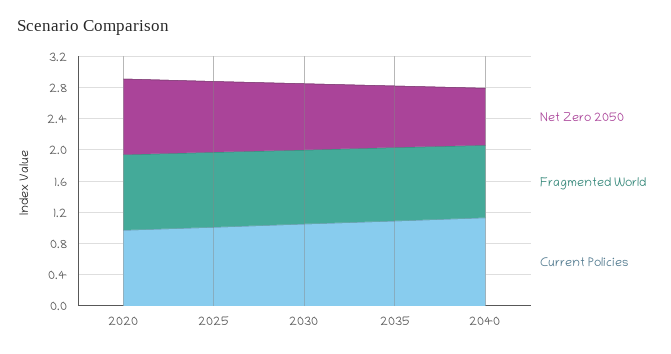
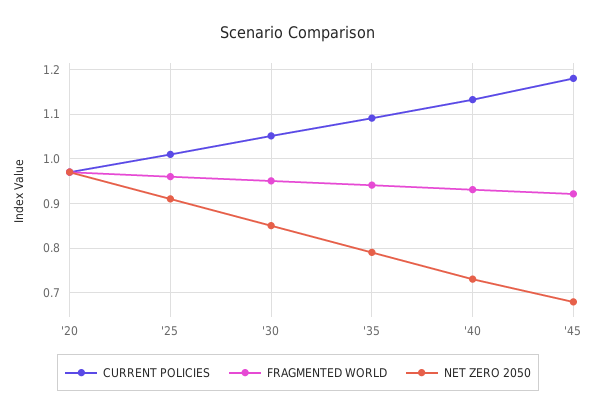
Current Policies, '45: none -> 1.18
Fragmented World, '45: none -> 0.92
Net Zero 2050, '45: none -> 0.68

